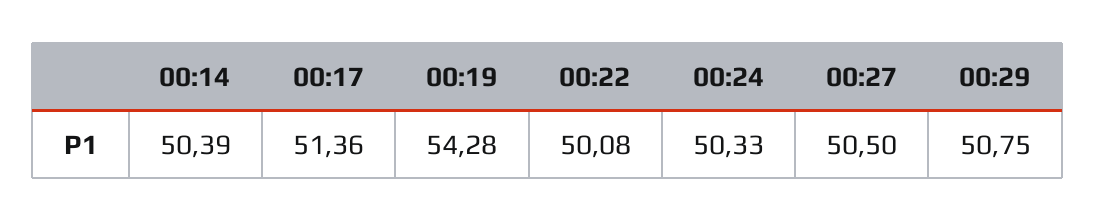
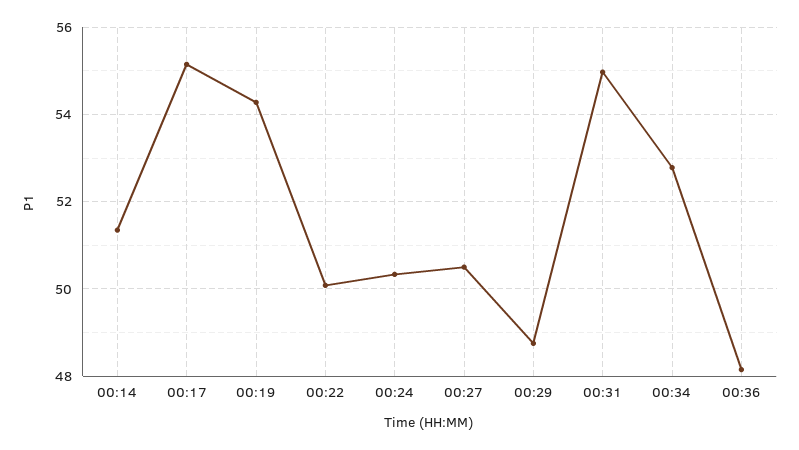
00:14: 50.39 -> 51.4
00:17: 51.36 -> 55.2
00:29: 50.75 -> 48.8
00:31: none -> 55
00:34: none -> 52.8
00:36: none -> 48.2

